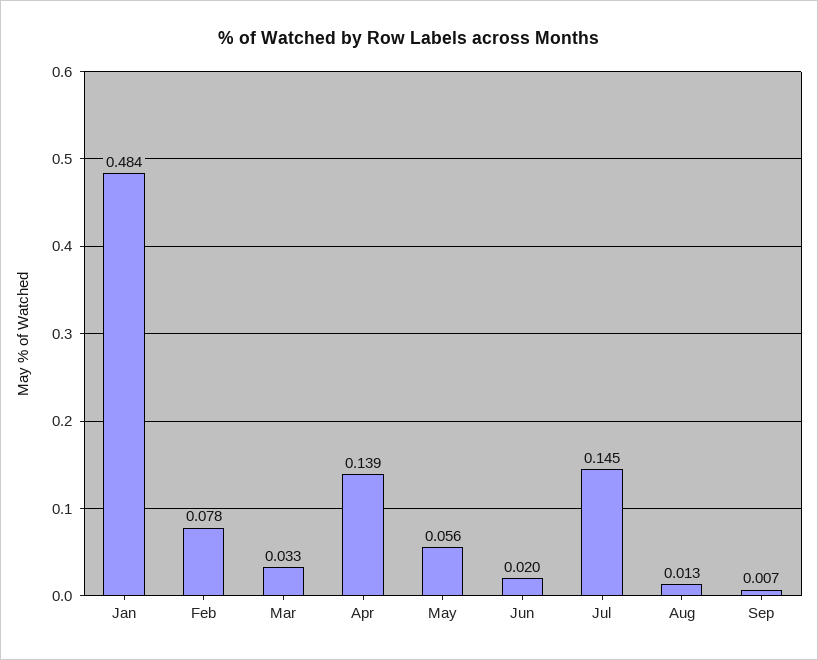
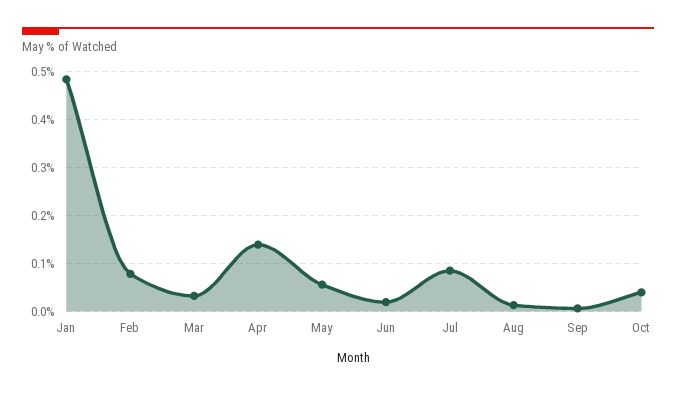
Jul: 0.145 -> 0.08
Oct: none -> 0.04

